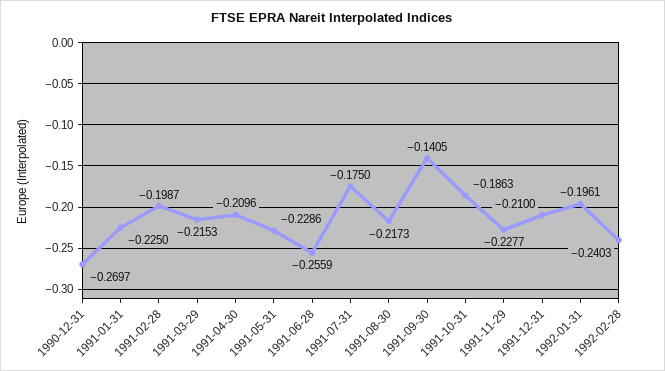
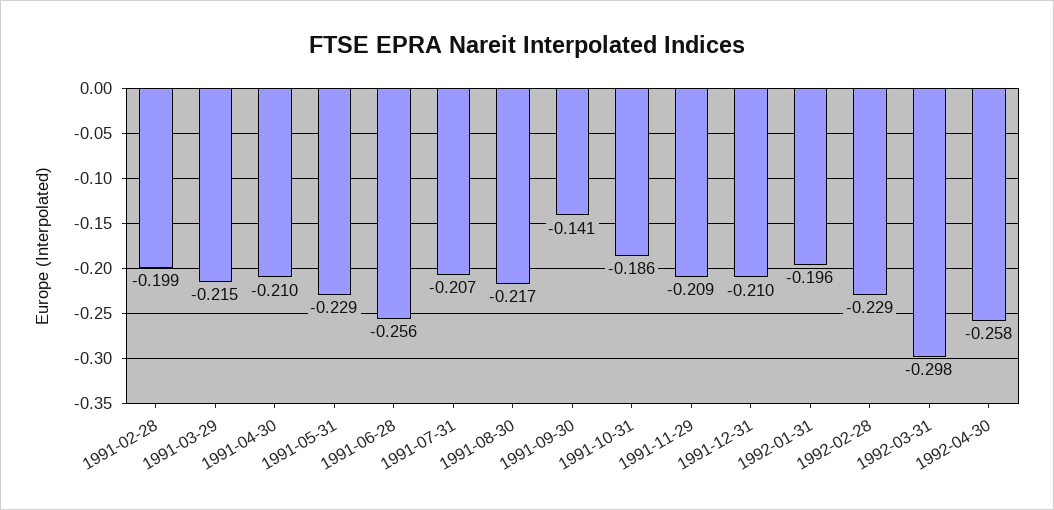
1990-12-31: -0.2697 -> none
1991-01-31: -0.225 -> none
1991-07-31: -0.175 -> -0.207
1991-11-29: -0.2277 -> -0.209
1992-02-28: -0.2403 -> -0.229
1992-03-31: none -> -0.298
1992-04-30: none -> -0.258

